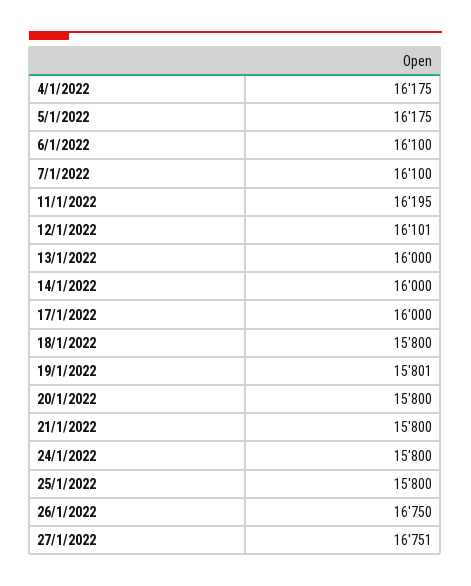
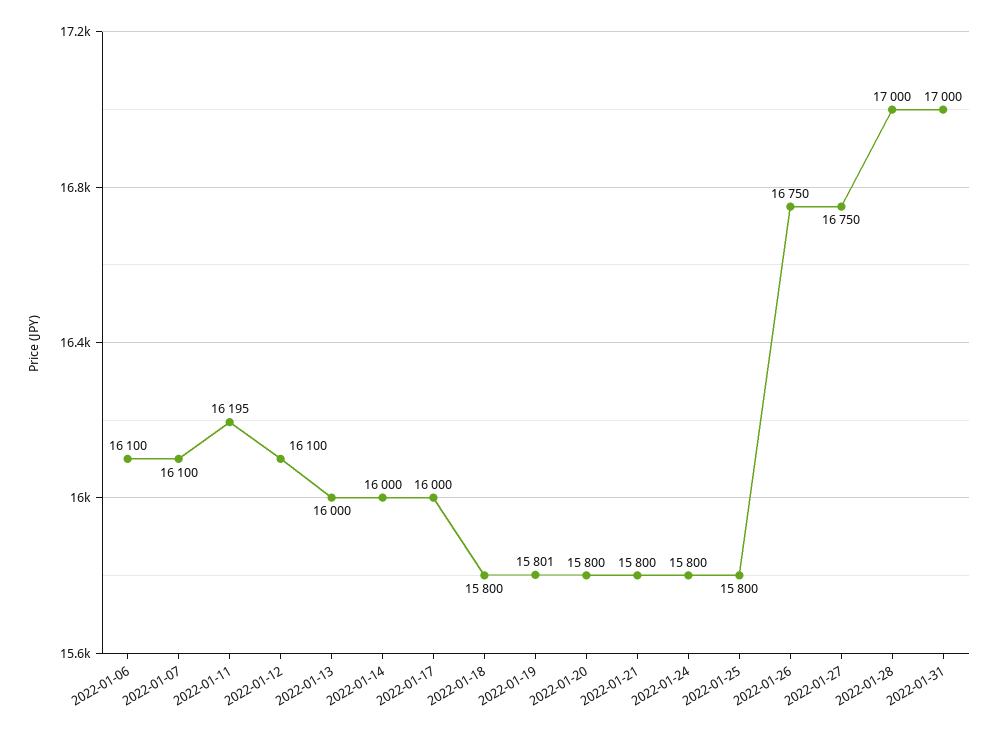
4/1/2022: 16175 -> none
5/1/2022: 16175 -> none
12/1/2022: 16101 -> 16100
27/1/2022: 16751 -> 16750
2022-01-28: none -> 17000
2022-01-31: none -> 17000

